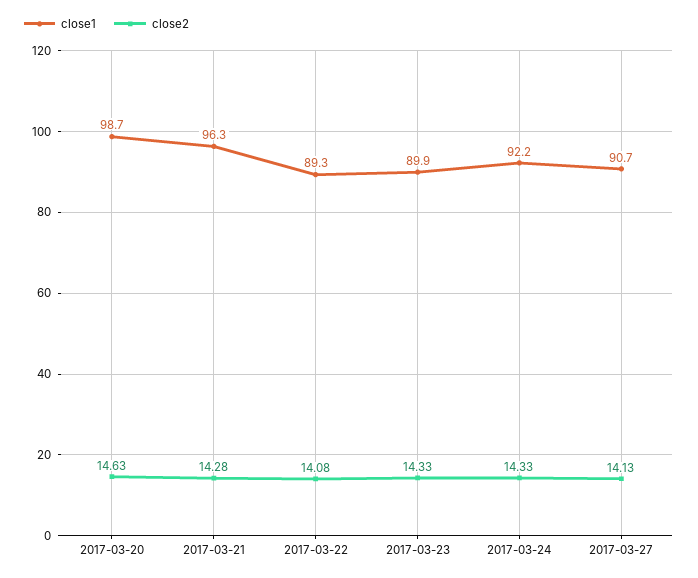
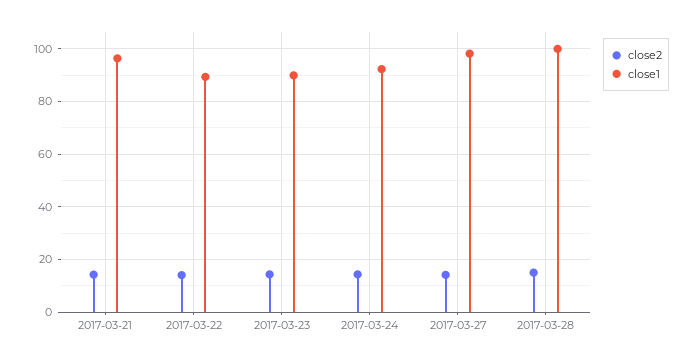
close1, 2017-03-20: 98.7 -> none
close2, 2017-03-20: 14.63 -> none
close1, 2017-03-27: 90.7 -> 97.5
close2, 2017-03-28: none -> 15
close1, 2017-03-28: none -> 100

